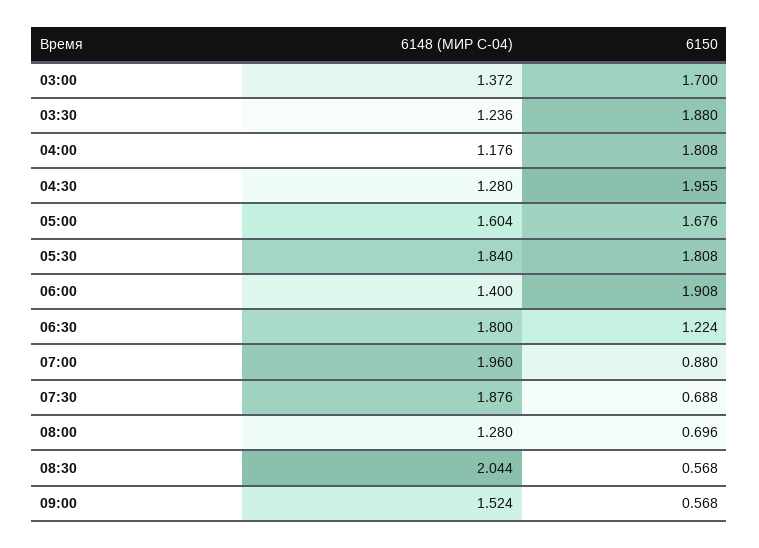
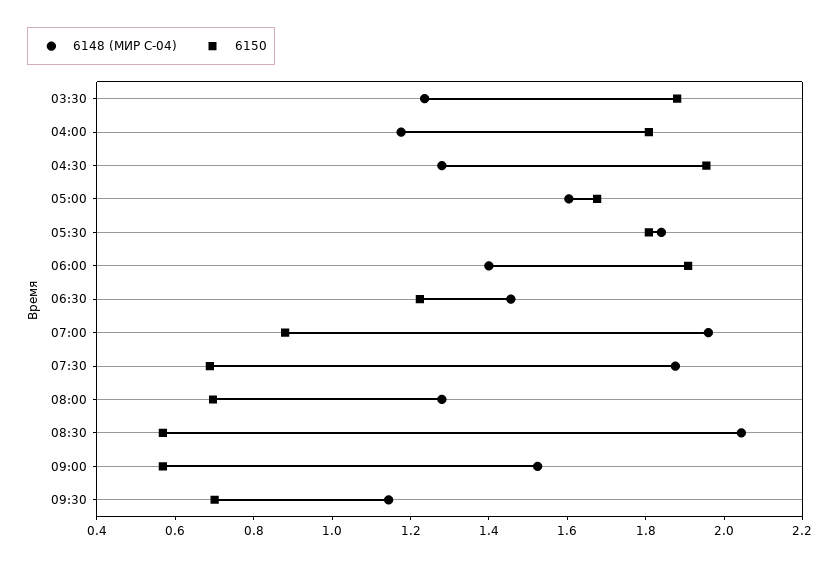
6148 (МИР С-04), 03:00: 1.372 -> none
6150, 03:00: 1.7 -> none
6148 (МИР С-04), 06:30: 1.8 -> 1.45
6148 (МИР С-04), 09:30: none -> 1.15
6150, 09:30: none -> 0.7

